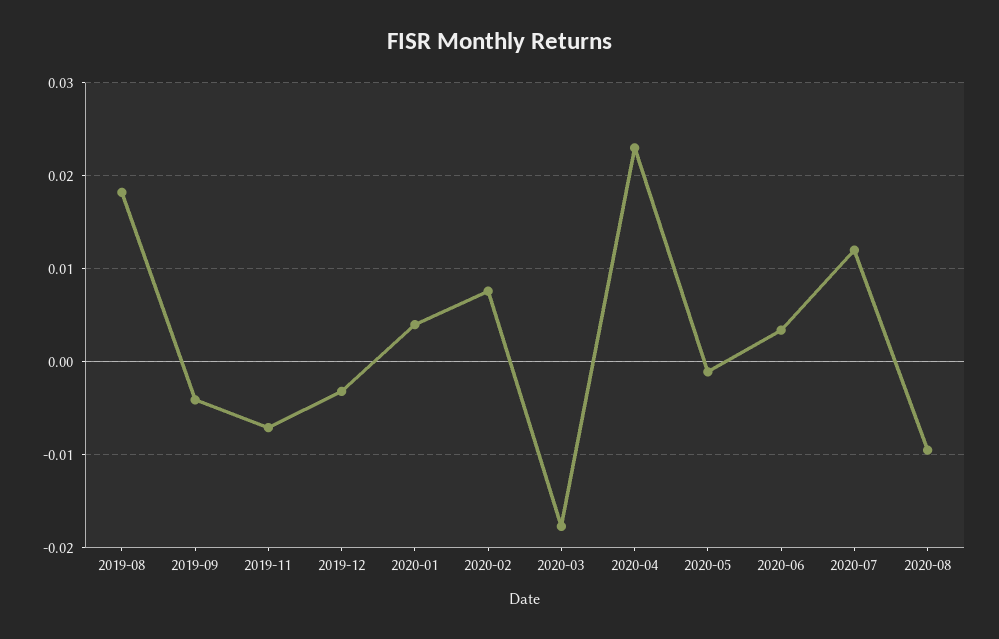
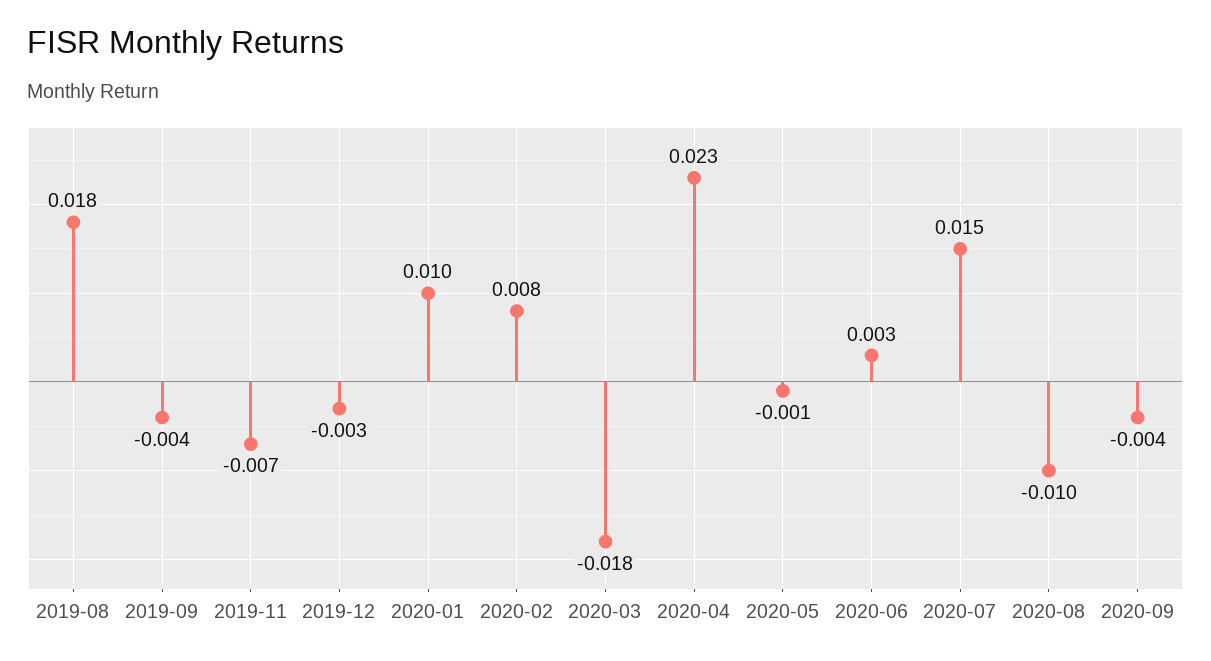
2020-01: 0.004 -> 0.01
2020-07: 0.012 -> 0.015
2020-09: none -> -0.004

